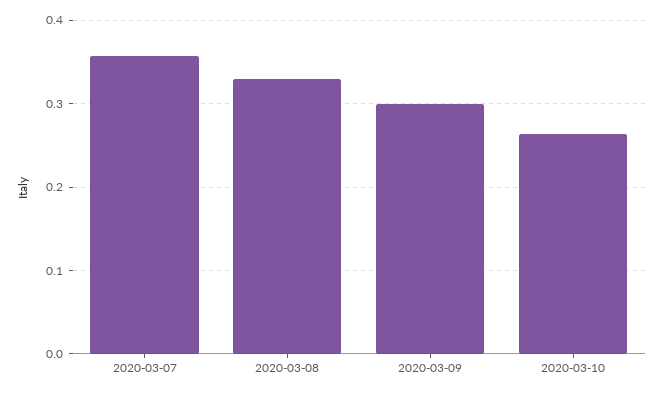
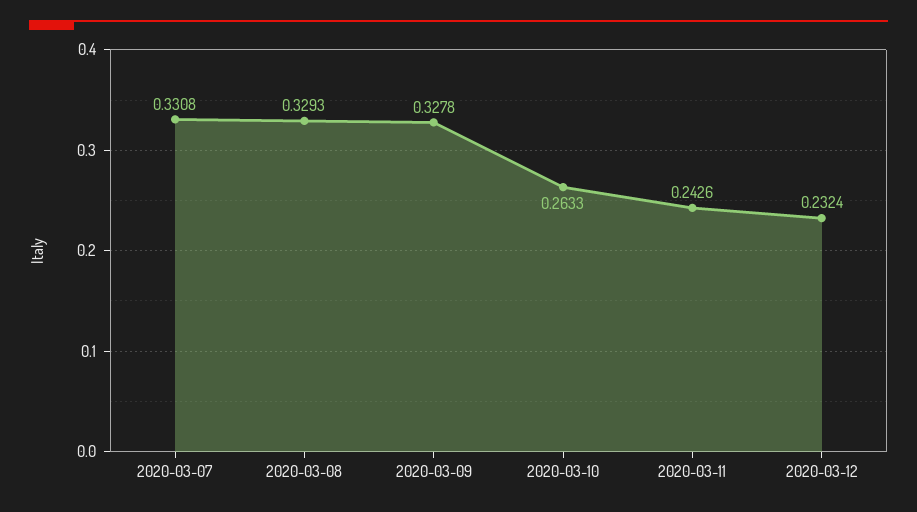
2020-03-07: 0.36 -> 0.3308
2020-03-09: 0.3 -> 0.3278
2020-03-11: none -> 0.2426
2020-03-12: none -> 0.2324

